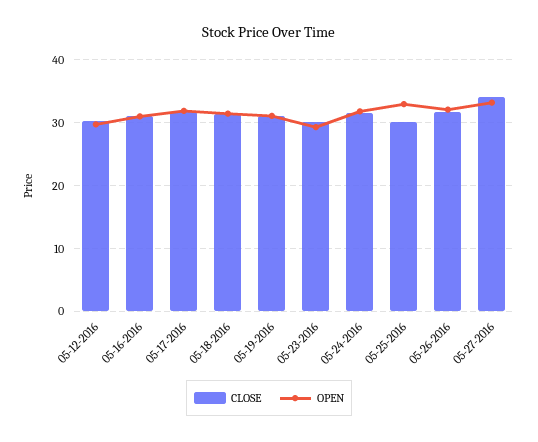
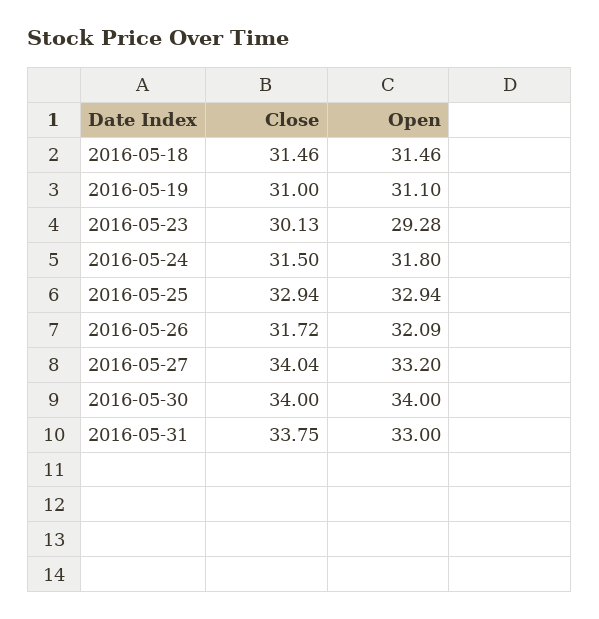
CLOSE, 05-12-2016: 30 -> none
OPEN, 05-12-2016: 30 -> none
CLOSE, 05-16-2016: 31 -> none
OPEN, 05-16-2016: 31 -> none
CLOSE, 05-17-2016: 32 -> none
OPEN, 05-17-2016: 32 -> none
CLOSE, 05-25-2016: 30 -> 32.94
CLOSE, 2016-05-30: none -> 34
OPEN, 2016-05-30: none -> 34
CLOSE, 2016-05-31: none -> 33.75
OPEN, 2016-05-31: none -> 33

